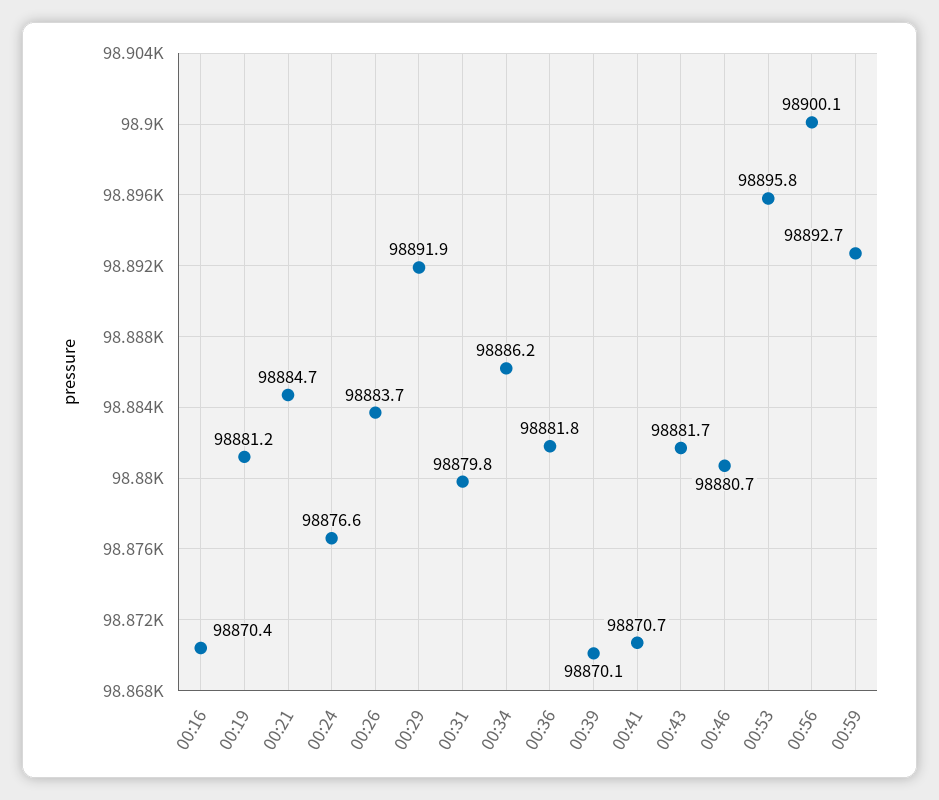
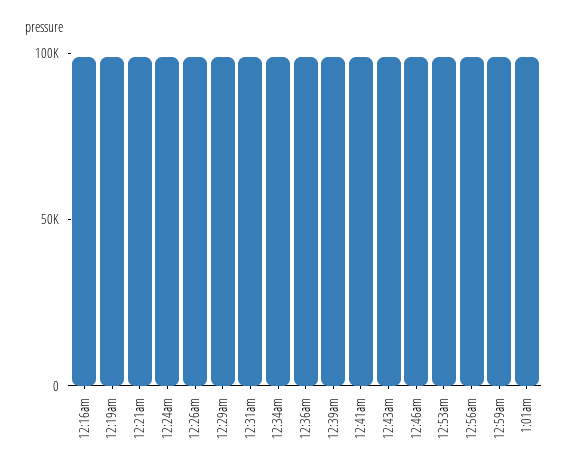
1:01am: none -> 100000

